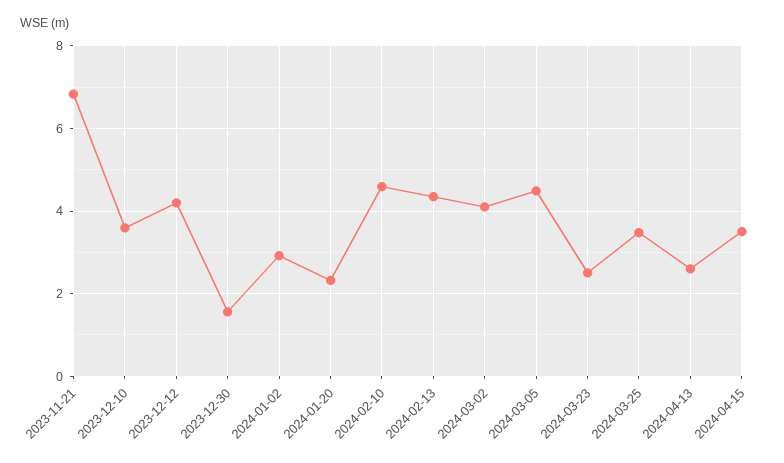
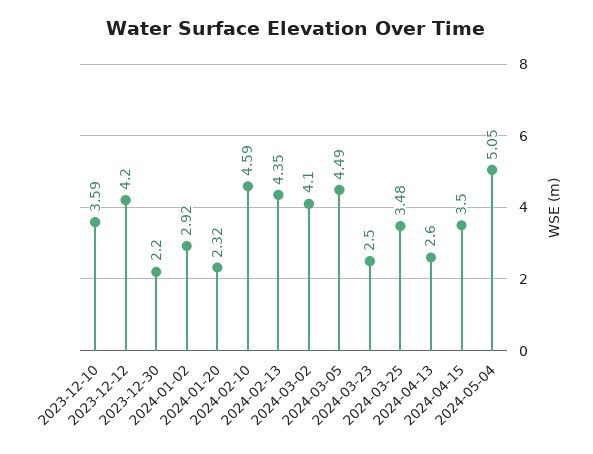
2023-11-21: 6.8 -> none
2023-12-30: 1.6 -> 2.2
2024-05-04: none -> 5.05

